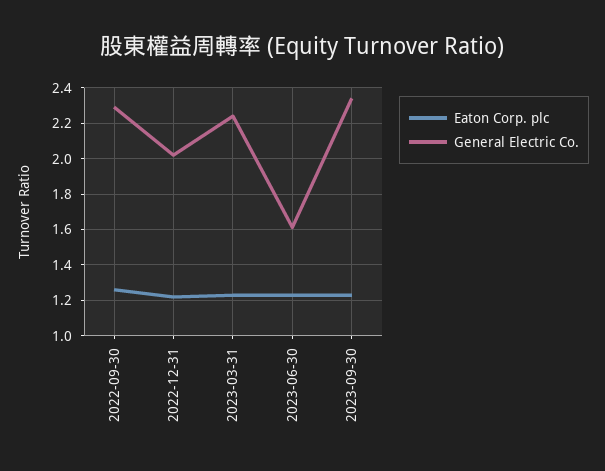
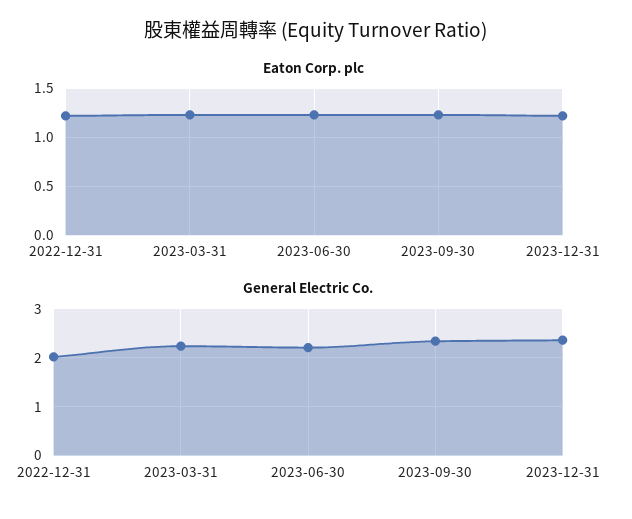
Eaton Corp. plc, 2022-09-30: 1.25 -> none
General Electric Co., 2022-09-30: 2.3 -> none
General Electric Co., 2023-06-30: 1.6 -> 2.2
Eaton Corp. plc, 2023-12-31: none -> 1.2
General Electric Co., 2023-12-31: none -> 2.4

